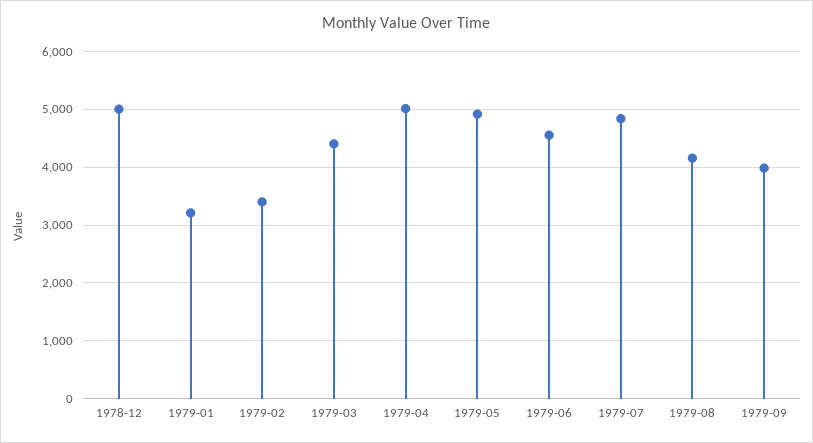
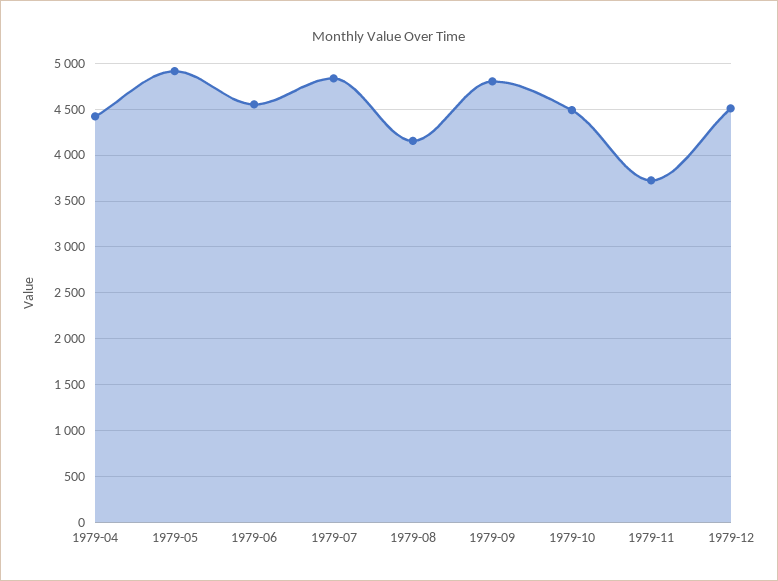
1978-12: 5000 -> none
1979-01: 3200 -> none
1979-02: 3400 -> none
1979-03: 4400 -> none
1979-04: 5000 -> 4400
1979-09: 4000 -> 4800
1979-10: none -> 4500
1979-11: none -> 3700
1979-12: none -> 4500

